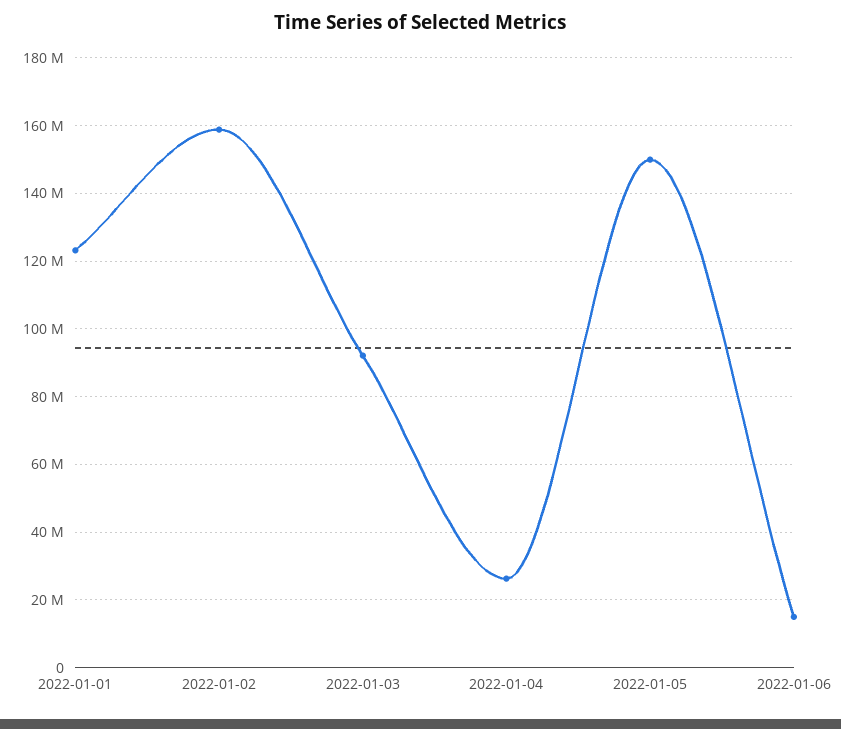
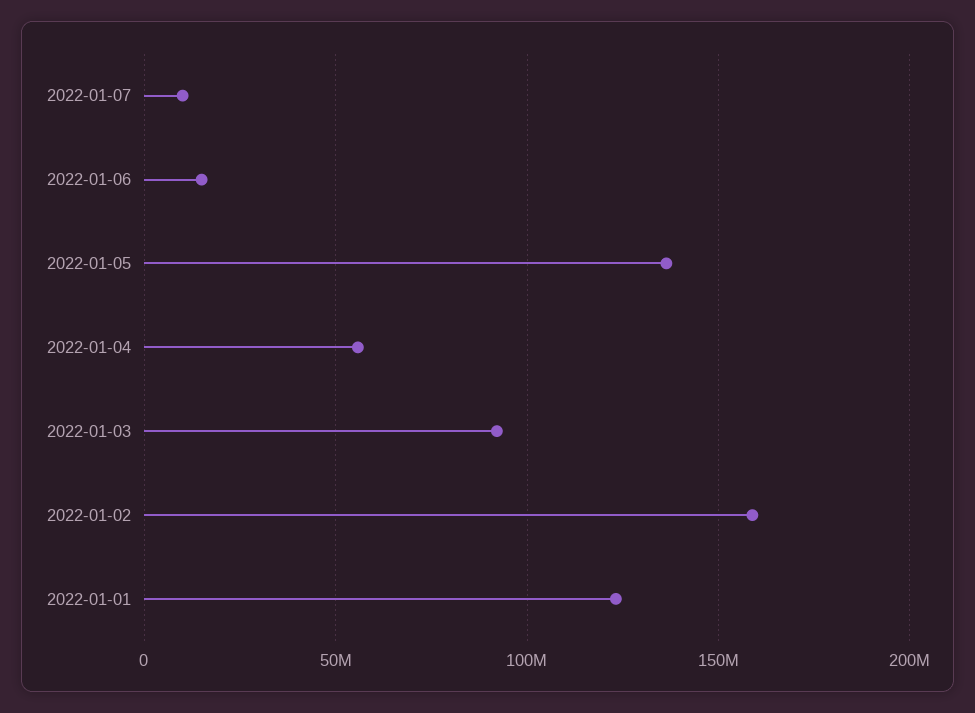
2022-01-04: 26000000 -> 55000000
2022-01-05: 150000000 -> 135000000
2022-01-07: none -> 10000000

